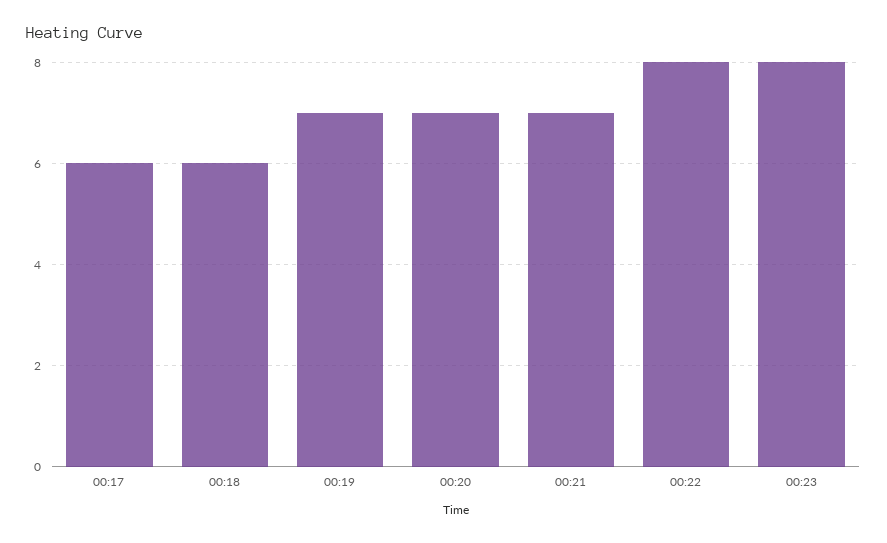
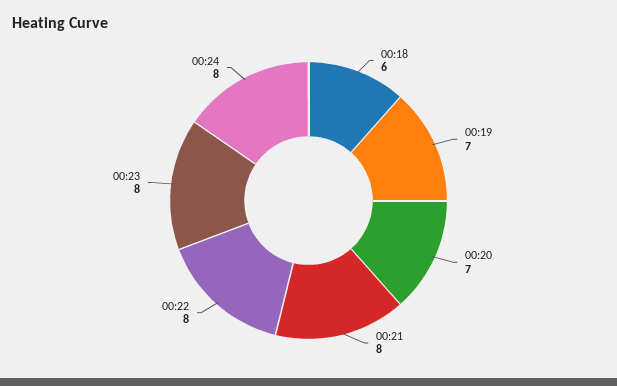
00:17: 6 -> none
00:21: 7 -> 8
00:24: none -> 8

